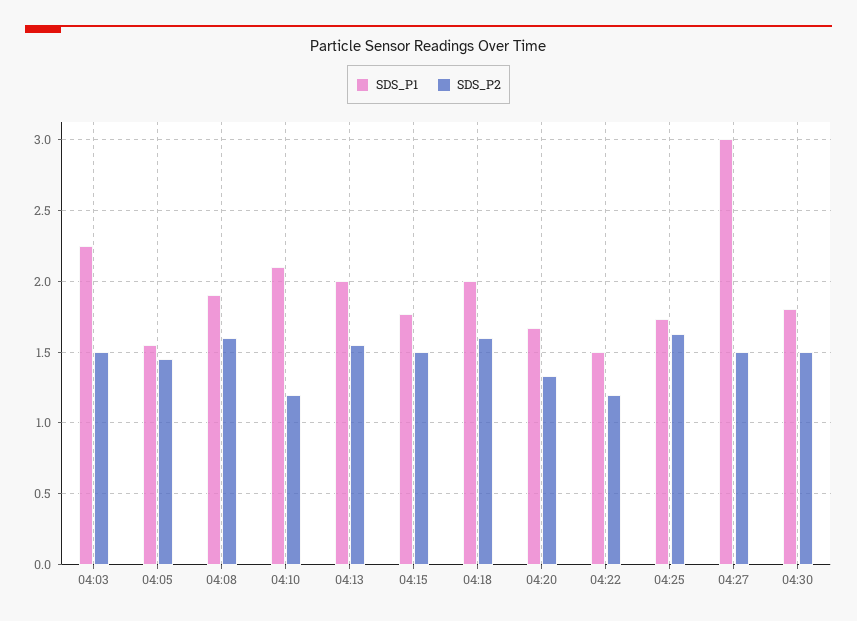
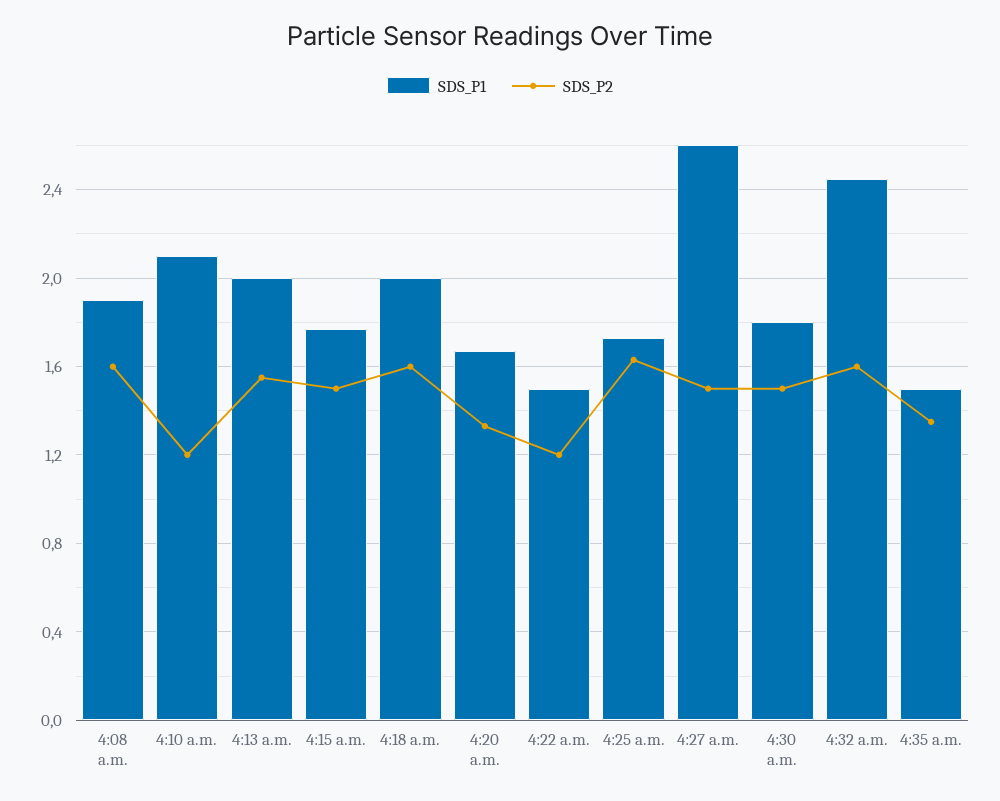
SDS_P1, 04:03: 2.25 -> none
SDS_P2, 04:03: 1.5 -> none
SDS_P1, 04:05: 1.55 -> none
SDS_P2, 04:05: 1.45 -> none
SDS_P1, 04:27: 3 -> 2.6
SDS_P1, 4:32 a.m.: none -> 2.45
SDS_P2, 4:32 a.m.: none -> 1.6
SDS_P1, 4:35 a.m.: none -> 1.5
SDS_P2, 4:35 a.m.: none -> 1.35

